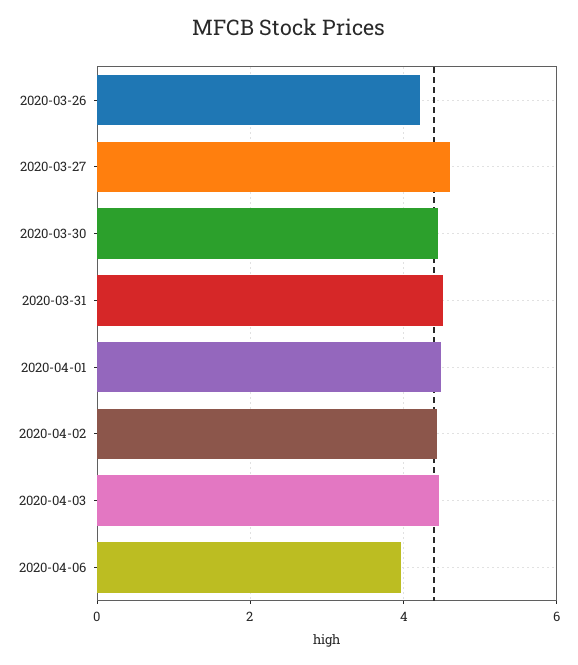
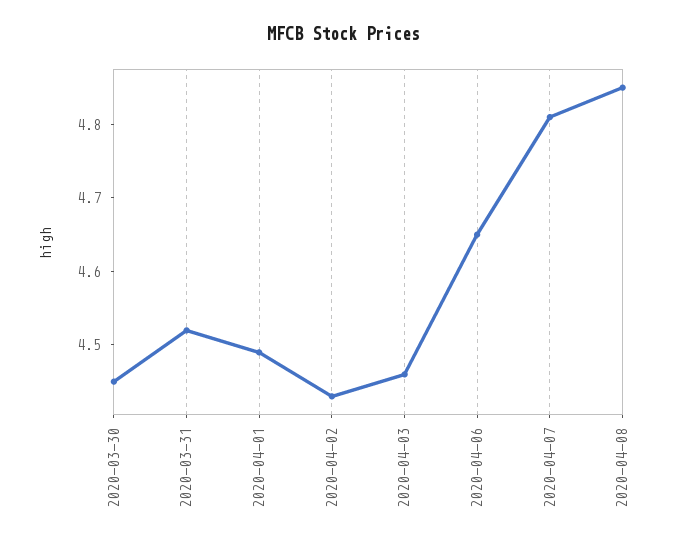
2020-03-26: 4.2 -> none
2020-03-27: 4.6 -> none
2020-04-06: 4 -> 4.65
2020-04-07: none -> 4.8
2020-04-08: none -> 4.85

